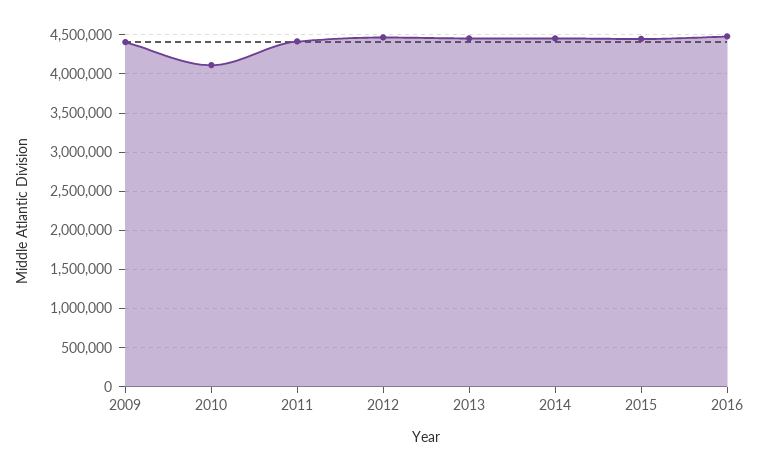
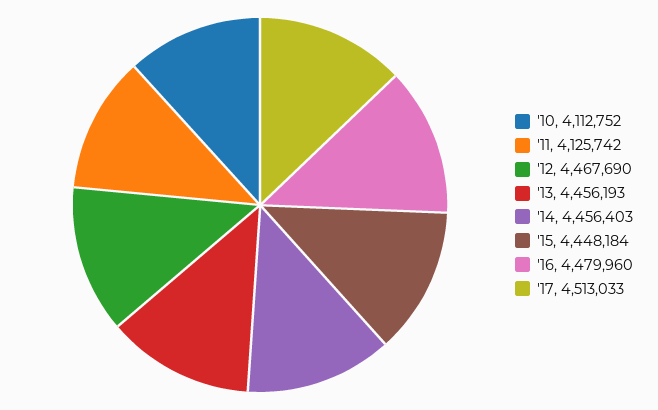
2009: 4400000 -> none
2011: 4400000 -> 4125742
'17: none -> 4513033

